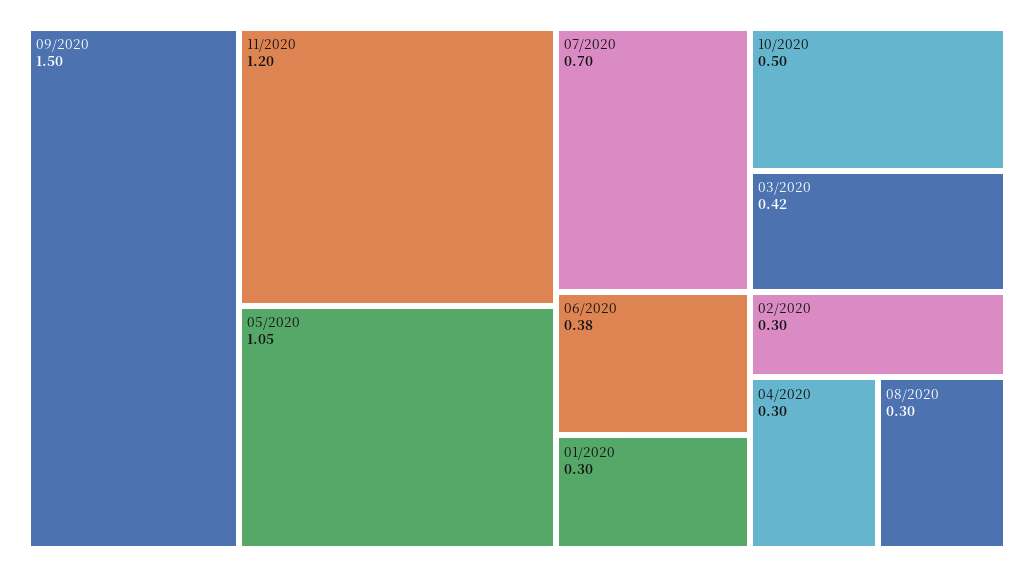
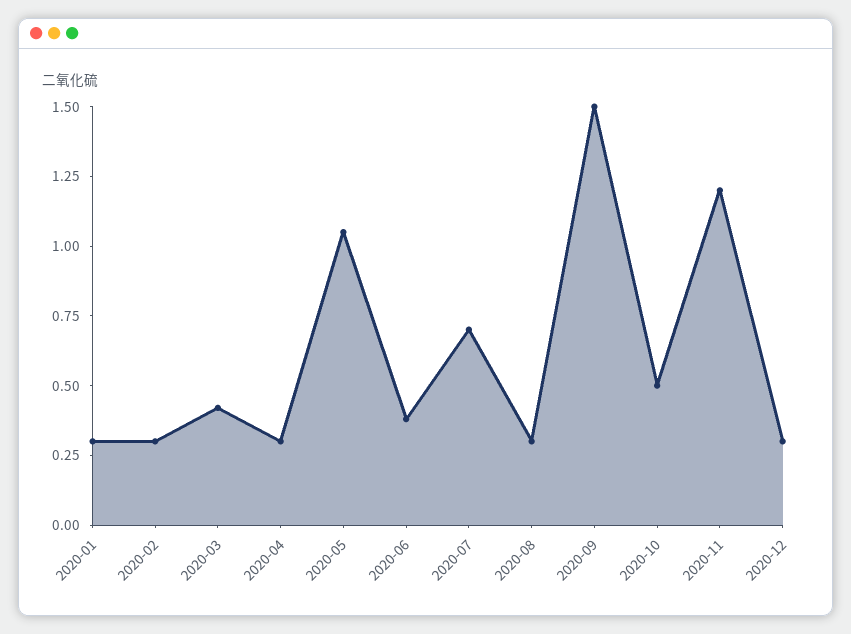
2020-12: none -> 0.3

